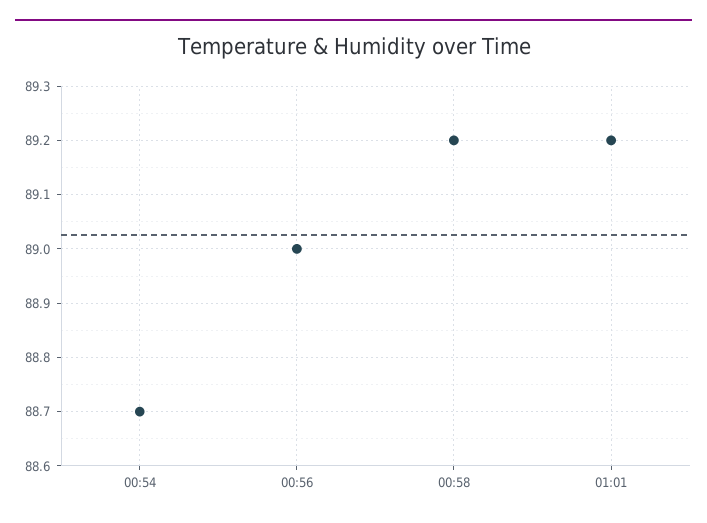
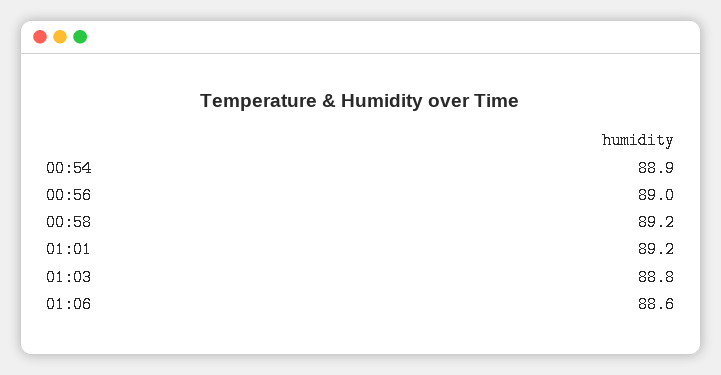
00:54: 88.7 -> 88.9
01:03: none -> 88.8
01:06: none -> 88.6

